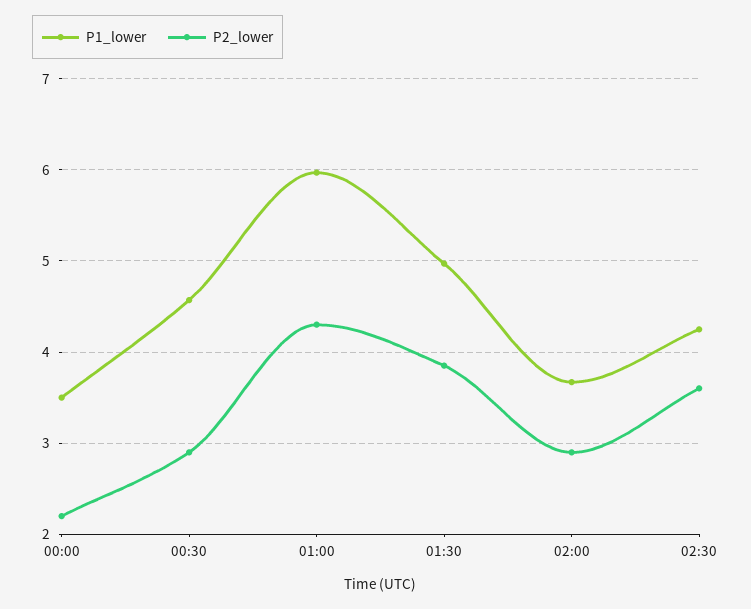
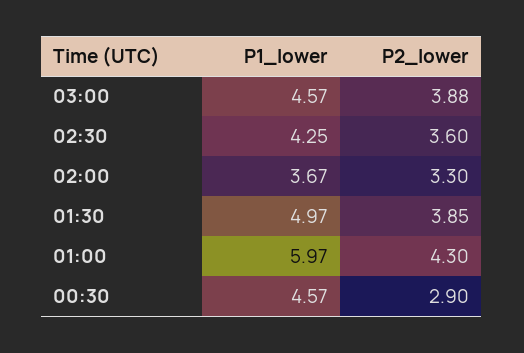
P1_lower, 00:00: 3.5 -> none
P2_lower, 00:00: 2.2 -> none
P2_lower, 02:00: 2.9 -> 3.3
P1_lower, 03:00: none -> 4.57
P2_lower, 03:00: none -> 3.88

